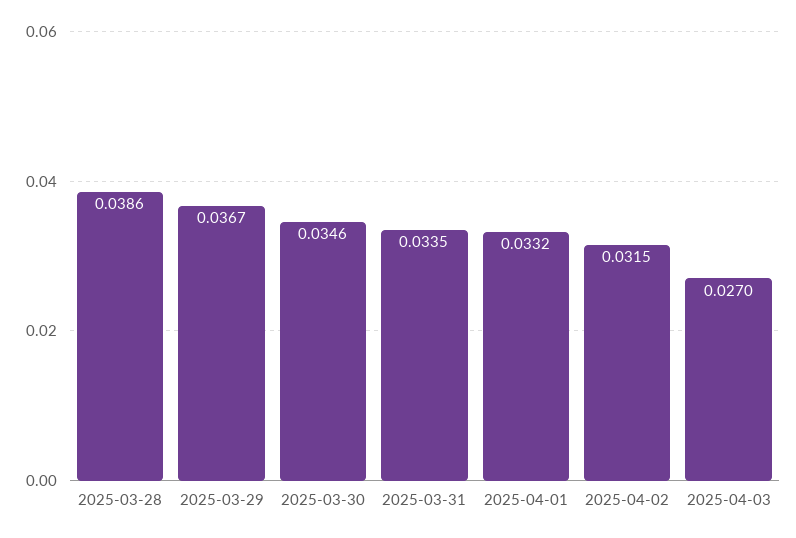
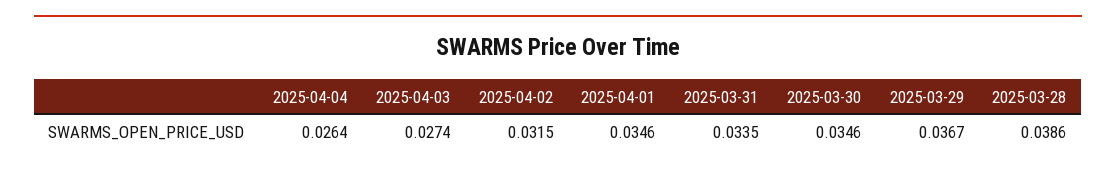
2025-04-01: 0.0332 -> 0.0346
2025-04-03: 0.027 -> 0.0274
2025-04-04: none -> 0.0264

